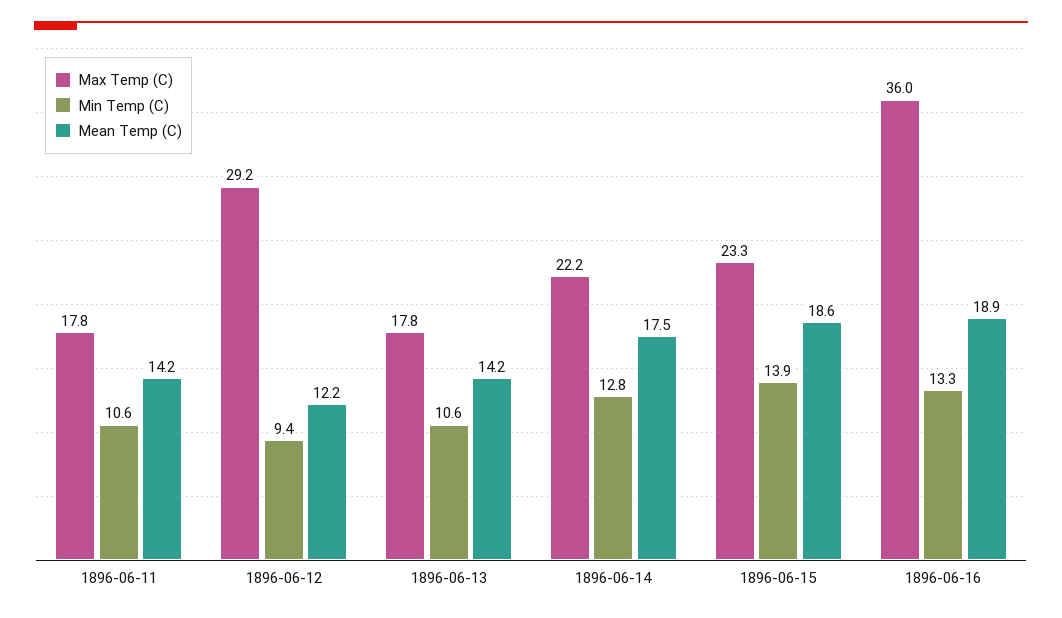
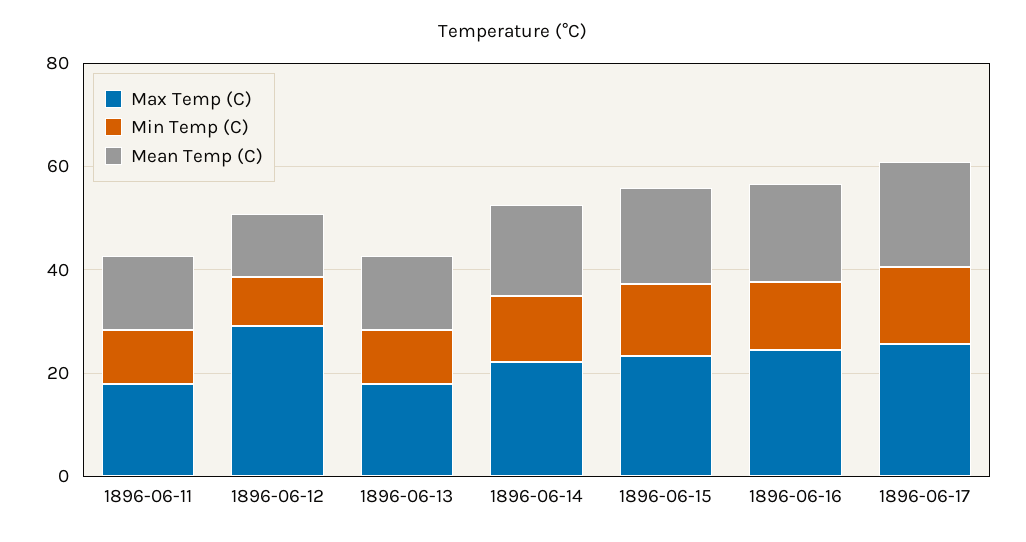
Max Temp (C), 1896-06-16: 36 -> 25
Max Temp (C), 1896-06-17: none -> 25
Min Temp (C), 1896-06-17: none -> 15
Mean Temp (C), 1896-06-17: none -> 20

